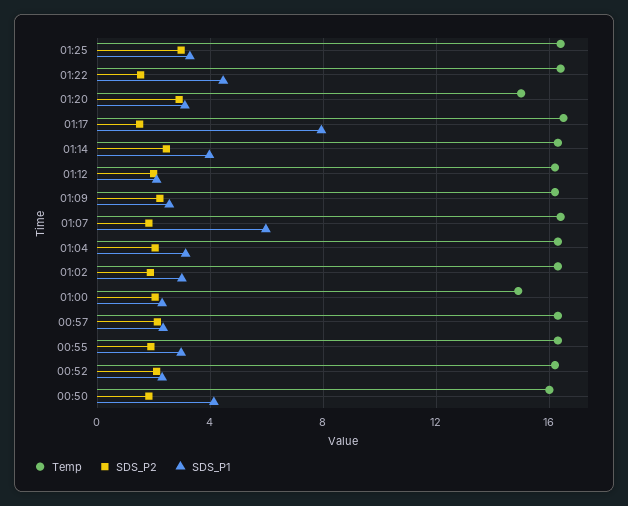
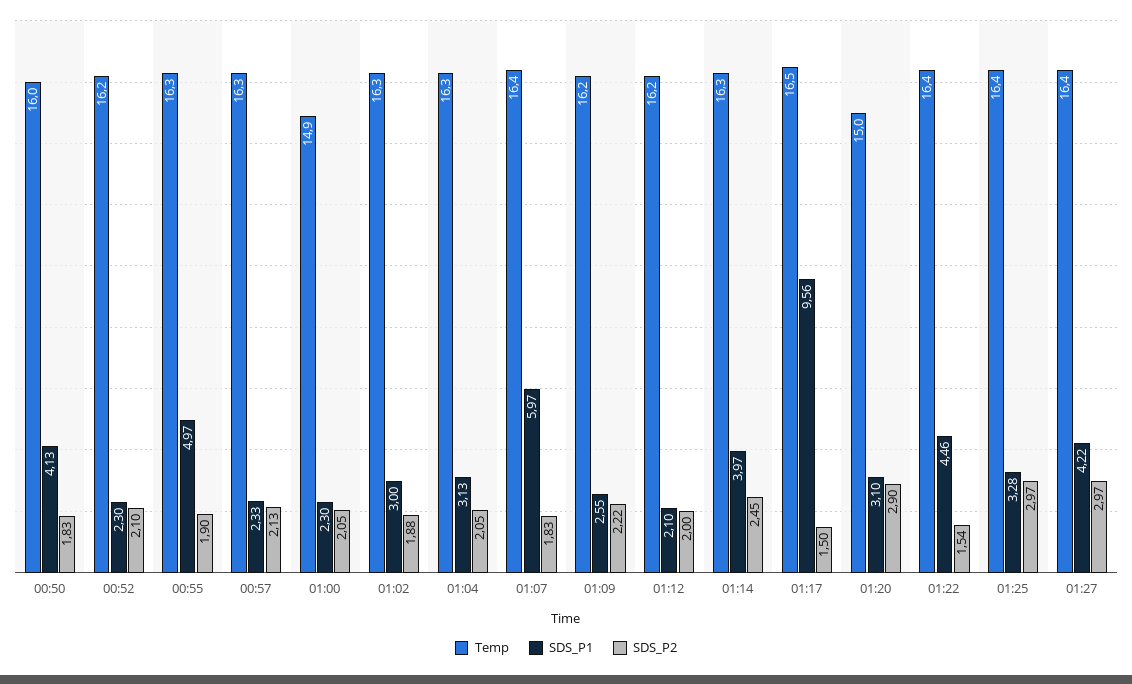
SDS_P1, 01:17: 8 -> 9.56
SDS_P1, 00:55: 3 -> 4.97
Temp, 01:27: none -> 16.4
SDS_P1, 01:27: none -> 4.22
SDS_P2, 01:27: none -> 2.97

